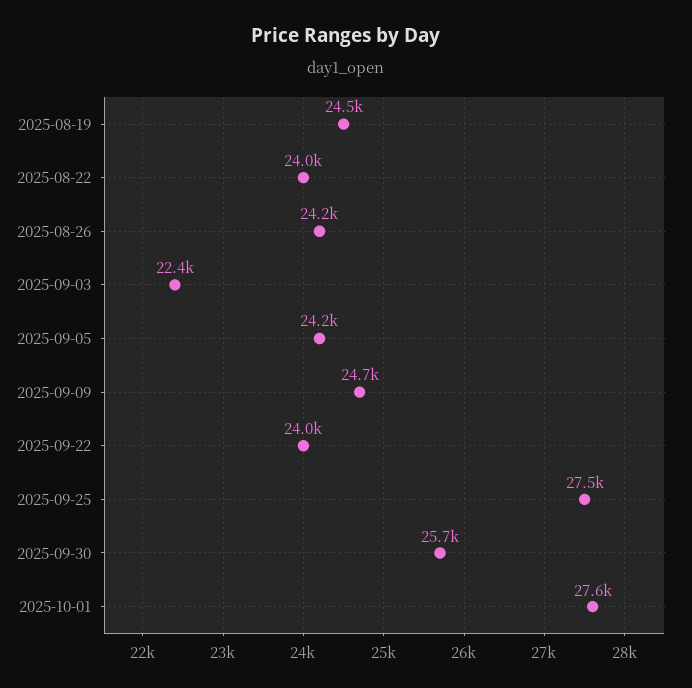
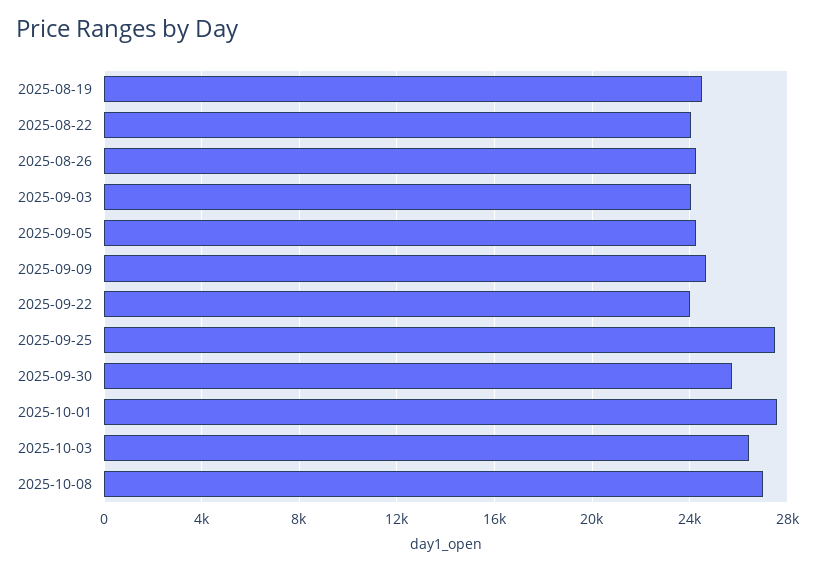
2025-09-03: 22400 -> 24000
2025-10-03: none -> 26500
2025-10-08: none -> 27000

